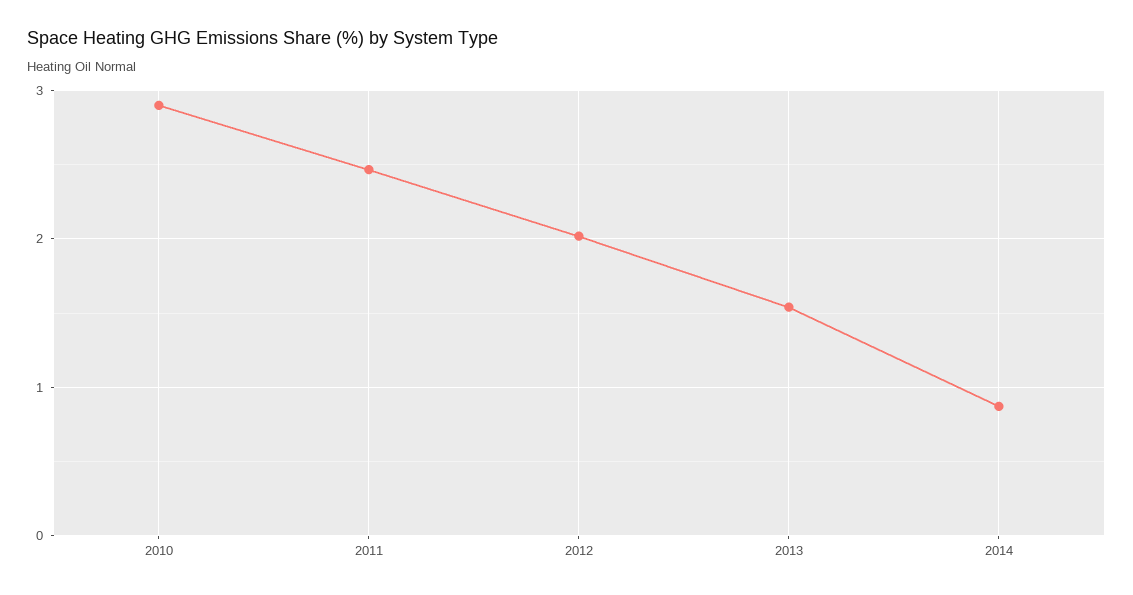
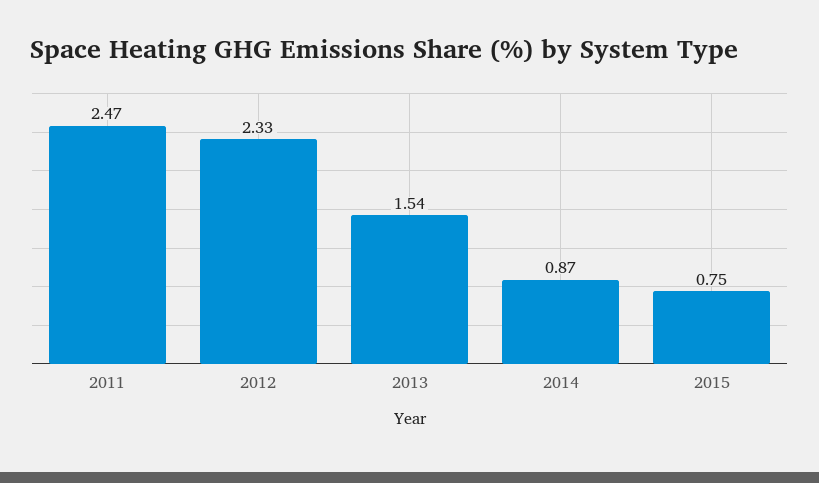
2010: 2.9 -> none
2012: 2 -> 2.33
2015: none -> 0.75

